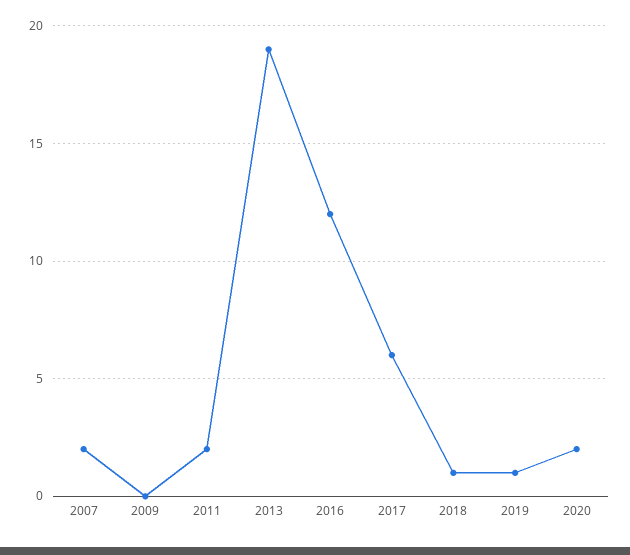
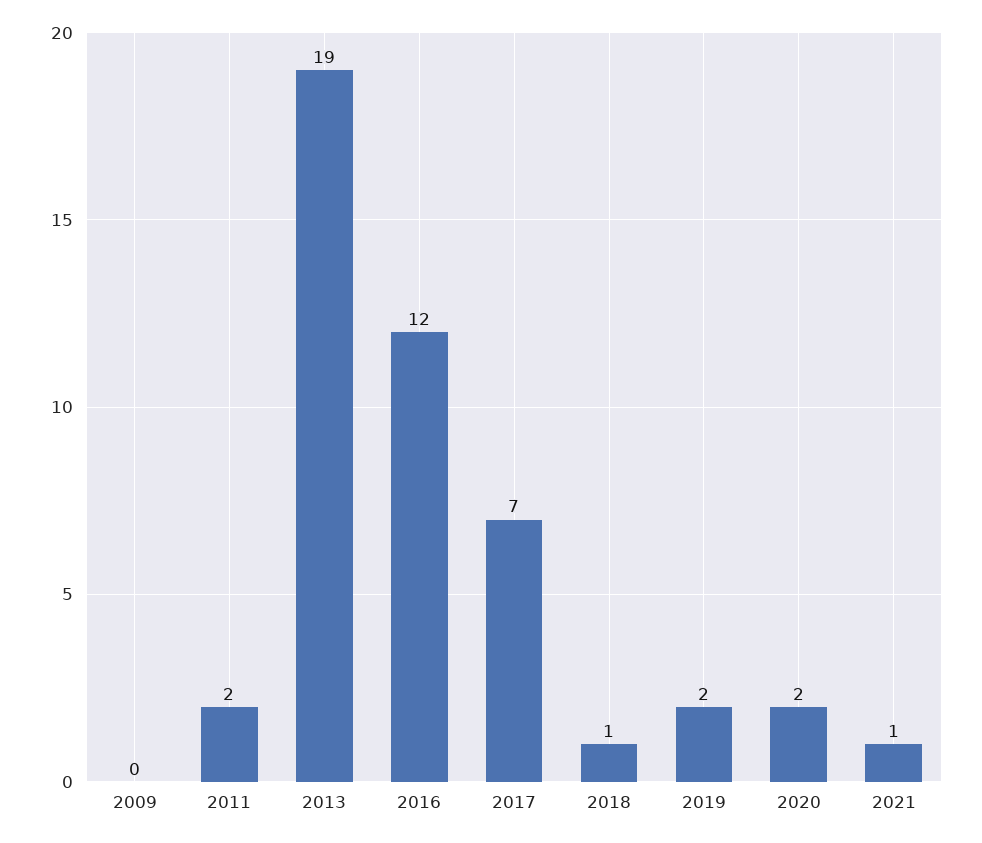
2007: 2 -> none
2017: 6 -> 7
2019: 1 -> 2
2021: none -> 1

